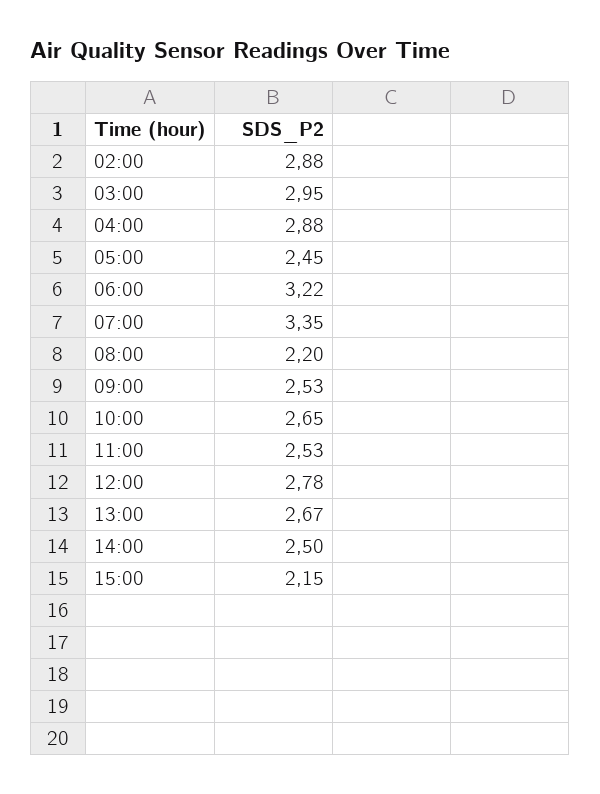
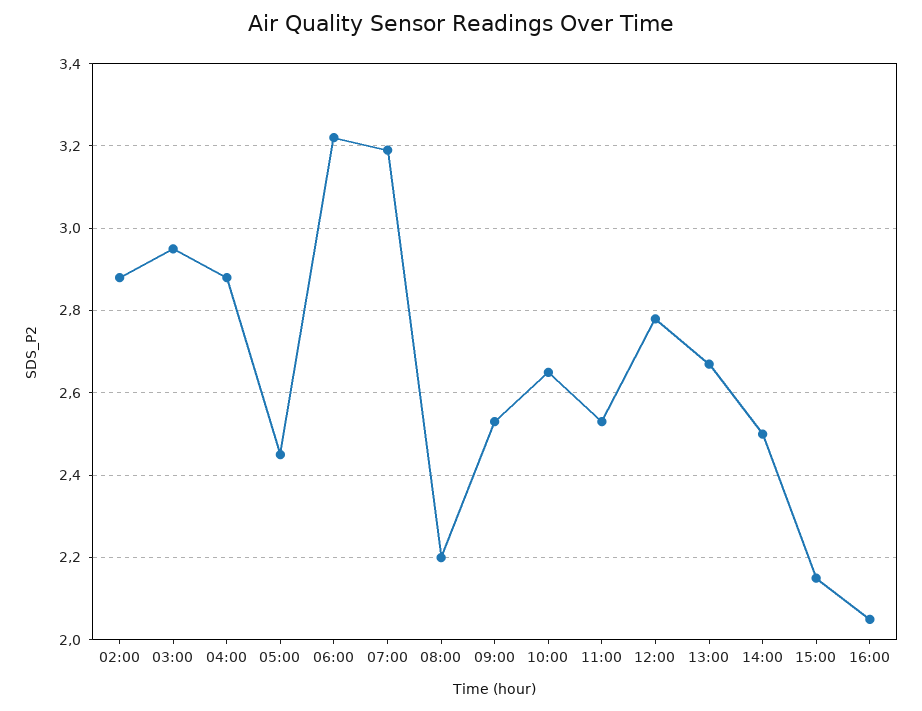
07:00: 3.35 -> 3.2
16:00: none -> 2.05

